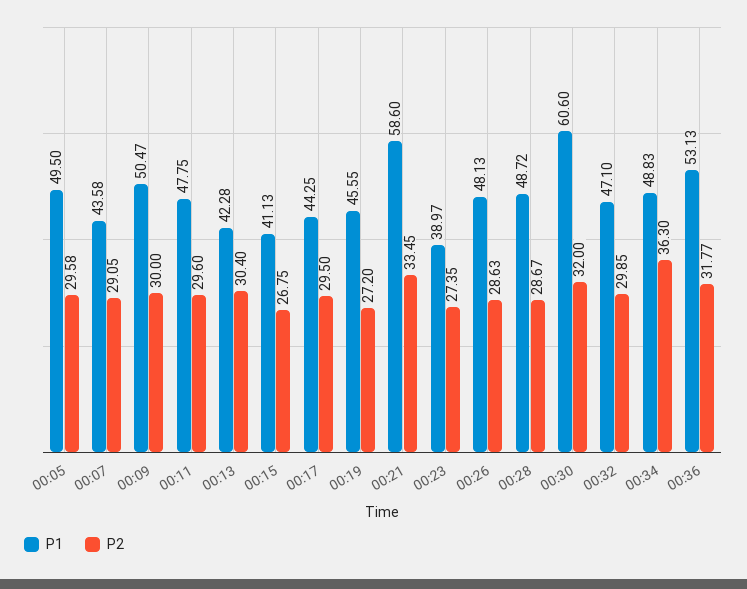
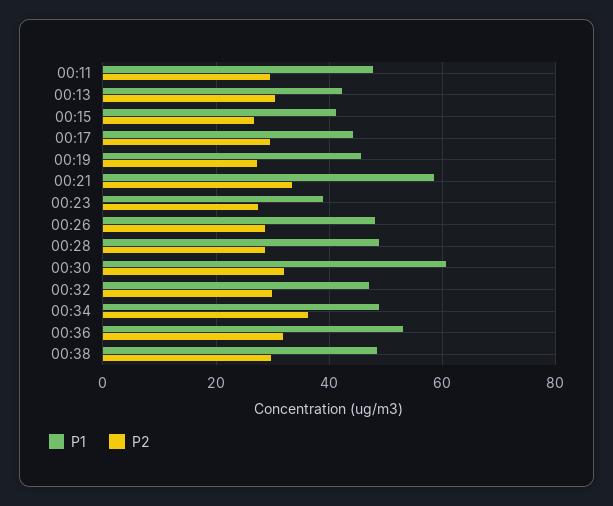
P1, 00:05: 49.5 -> none
P2, 00:05: 29.58 -> none
P1, 00:07: 43.58 -> none
P2, 00:07: 29.05 -> none
P1, 00:09: 50.47 -> none
P2, 00:09: 30 -> none
P1, 00:38: none -> 48
P2, 00:38: none -> 30

